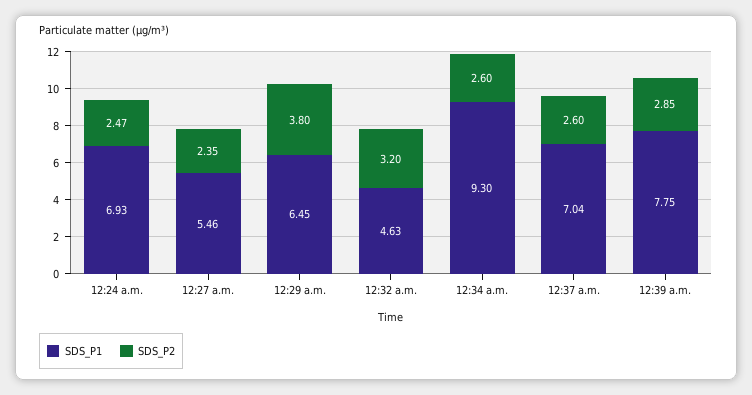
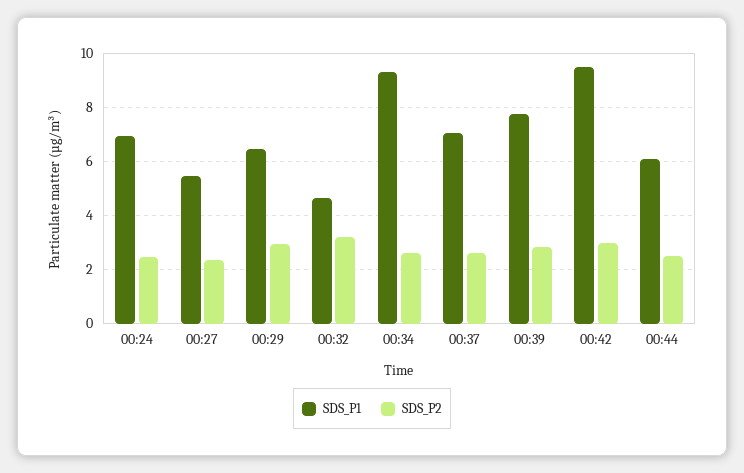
SDS_P2, 12:29 a.m.: 3.8 -> 3
SDS_P1, 00:42: none -> 9.5
SDS_P2, 00:42: none -> 3
SDS_P1, 00:44: none -> 6
SDS_P2, 00:44: none -> 2.5

